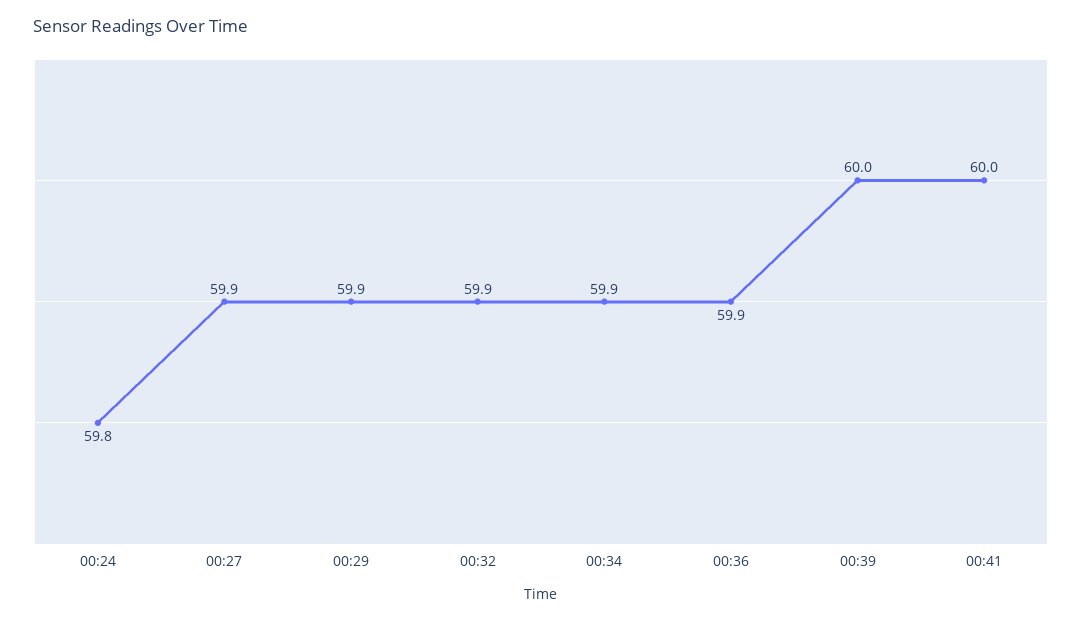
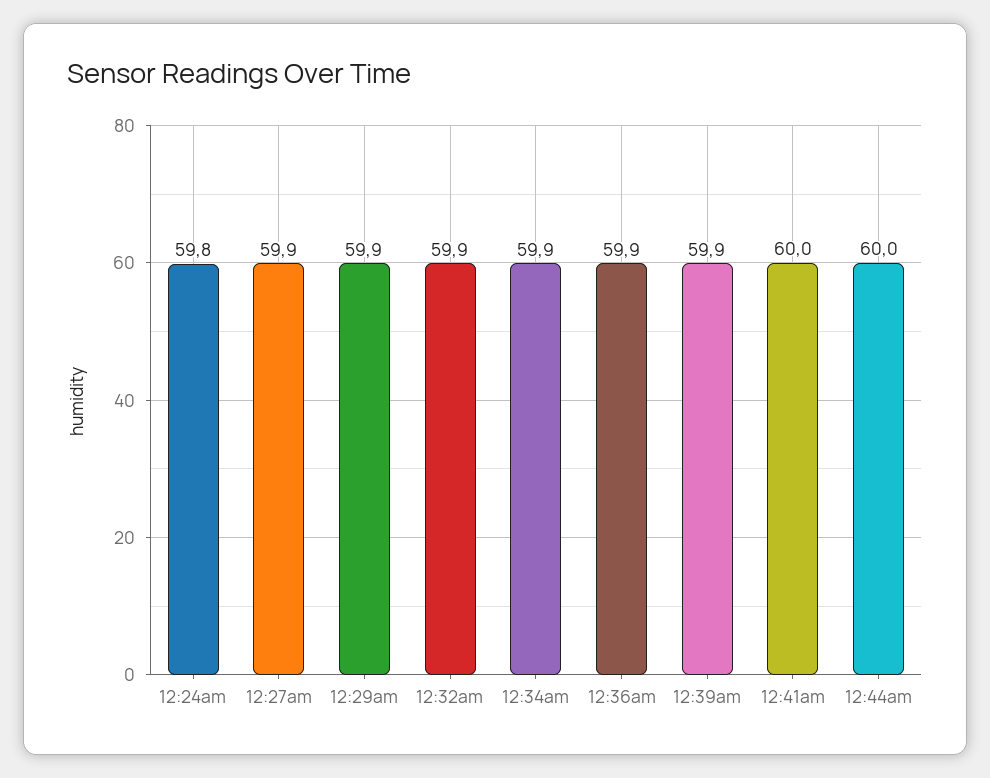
00:39: 60 -> 59.9
12:44am: none -> 60

